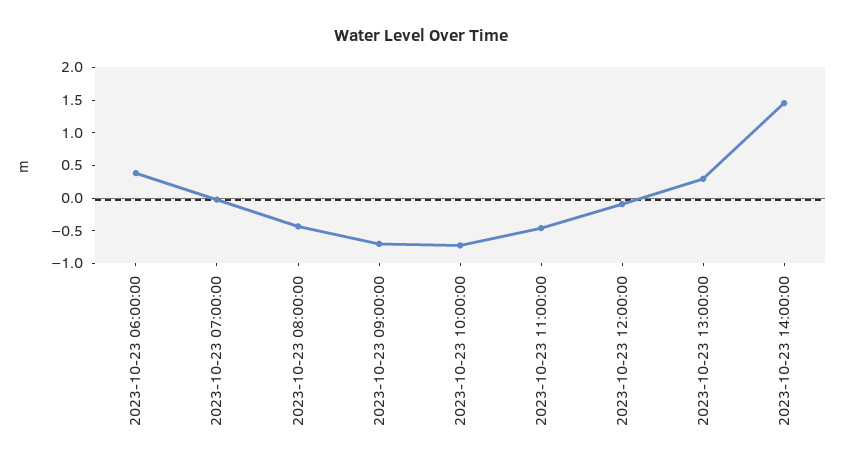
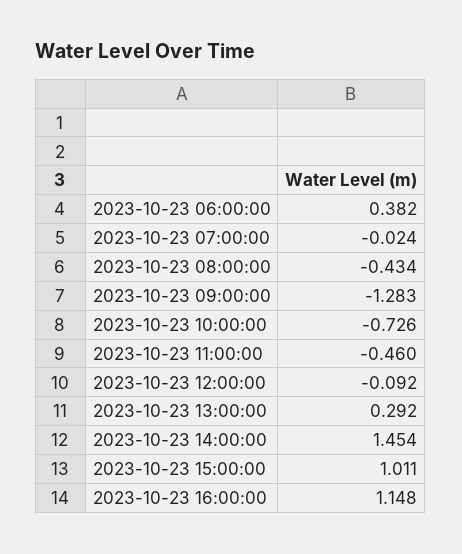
2023-10-23 09:00:00: -0.75 -> -1.283
2023-10-23 15:00:00: none -> 1.011
2023-10-23 16:00:00: none -> 1.148

